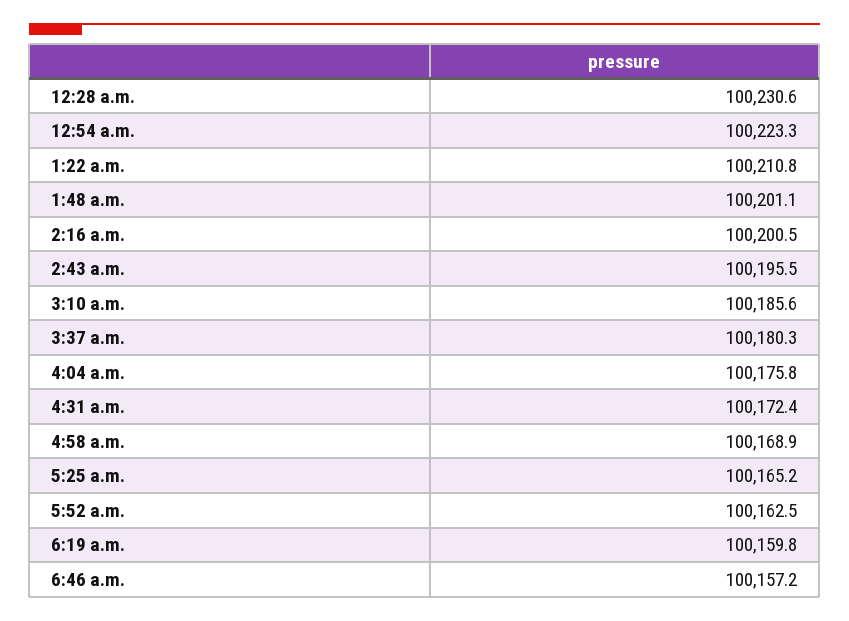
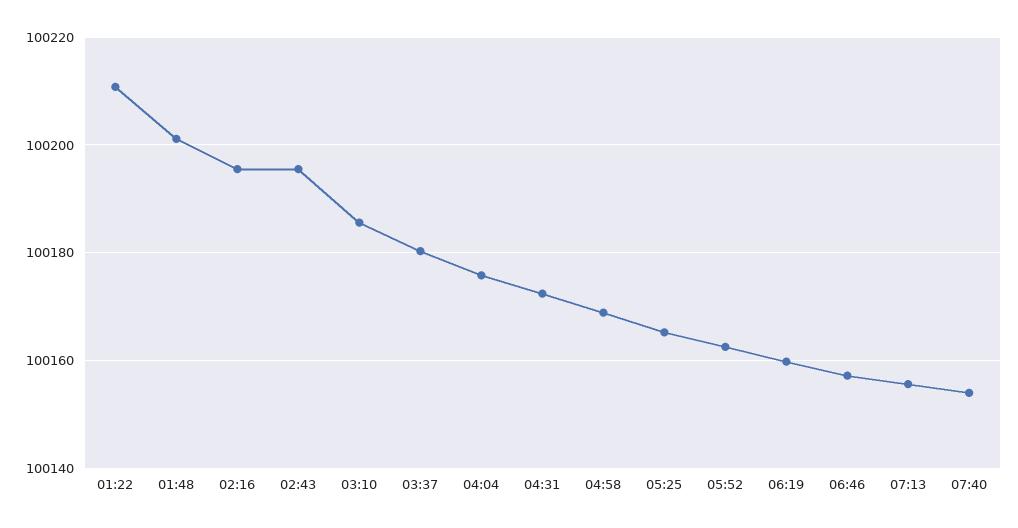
12:28 a.m.: 100230.6 -> none
12:54 a.m.: 100223.3 -> none
2:16 a.m.: 100200.5 -> 100196
07:13: none -> 100156
07:40: none -> 100154

